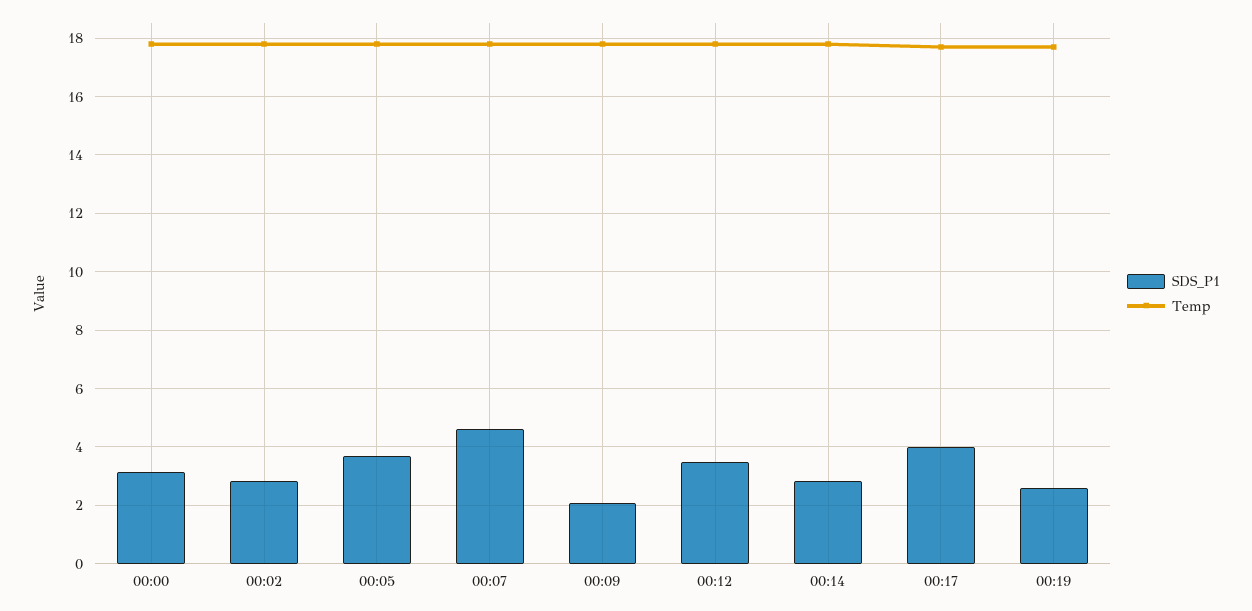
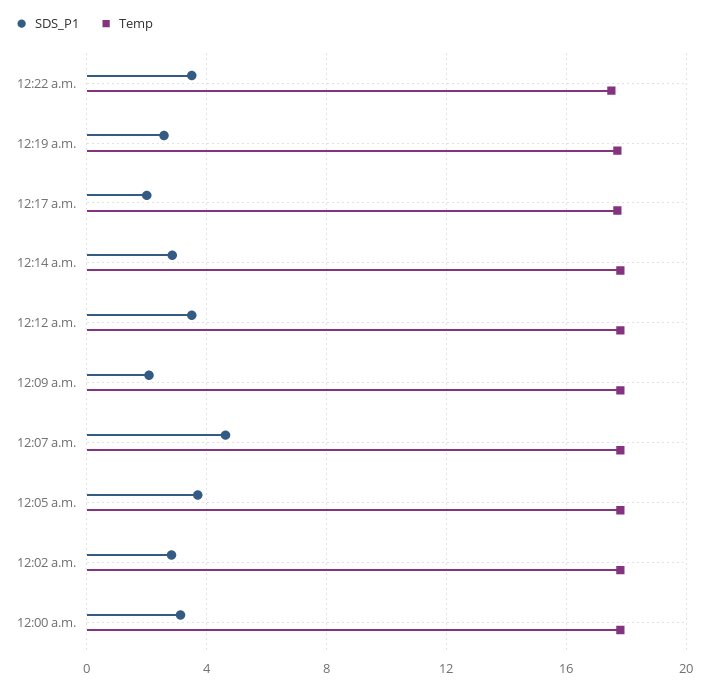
SDS_P1, 00:17: 4 -> 2
SDS_P1, 12:22 a.m.: none -> 3.5
Temp, 12:22 a.m.: none -> 17.5

